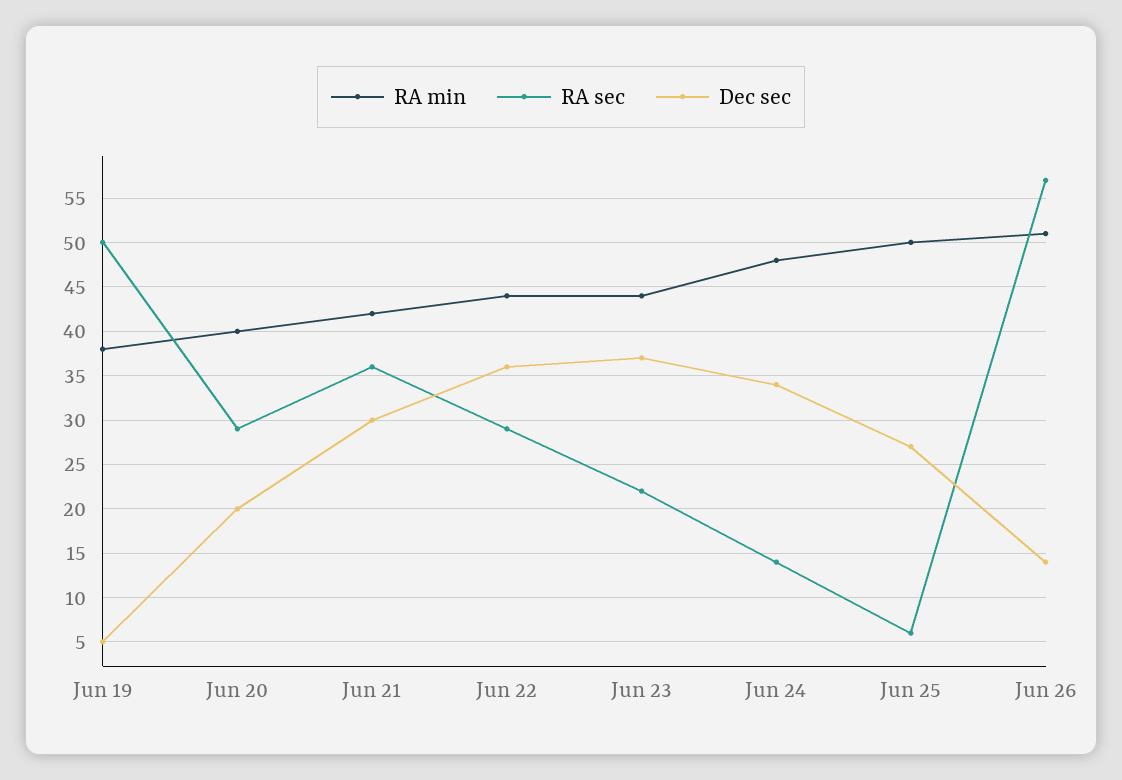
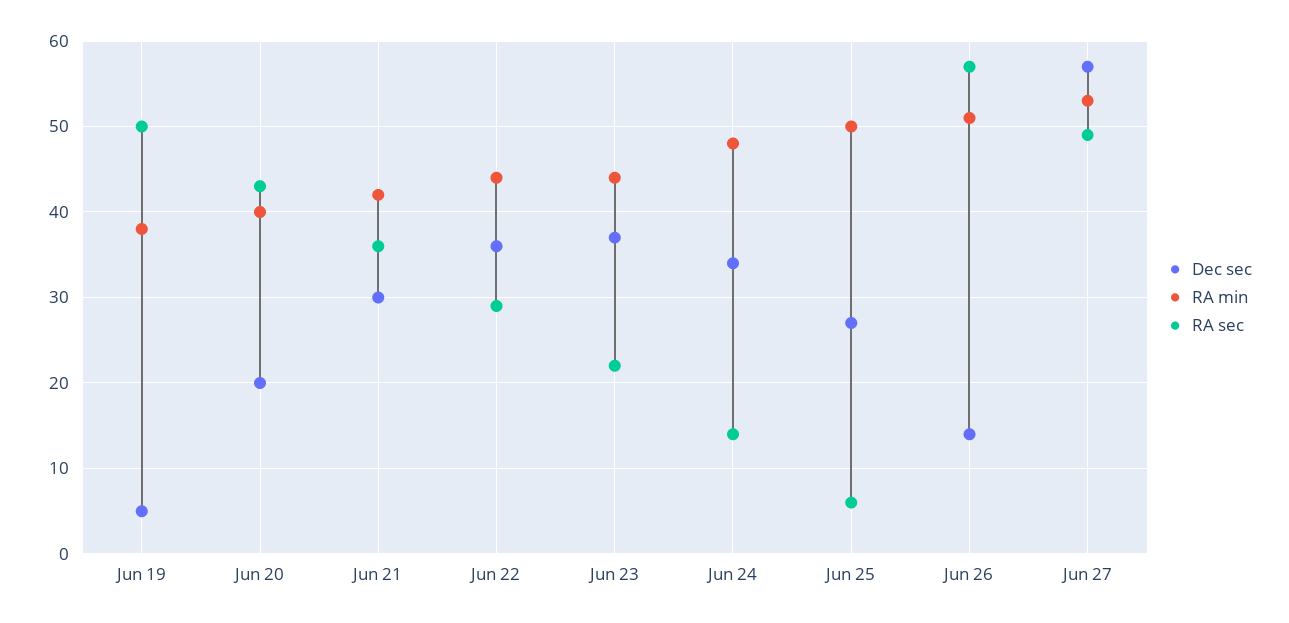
RA sec, Jun 20: 29 -> 43
Dec sec, Jun 27: none -> 57
RA min, Jun 27: none -> 53
RA sec, Jun 27: none -> 49

